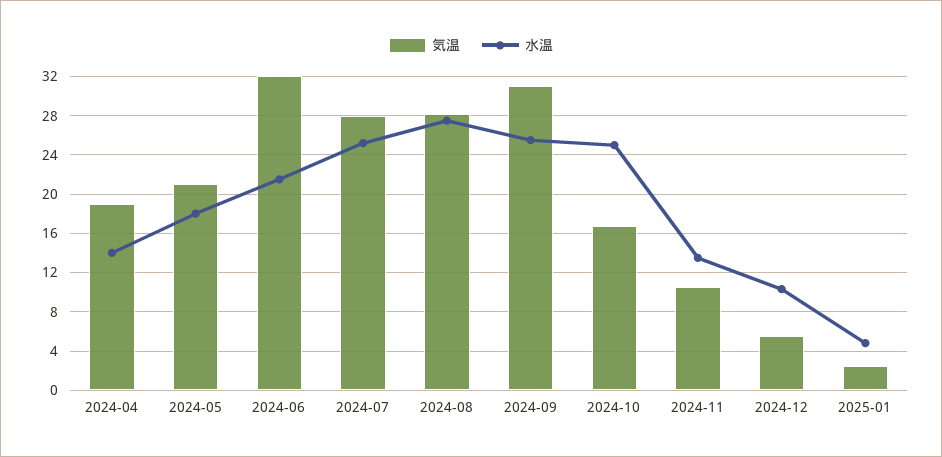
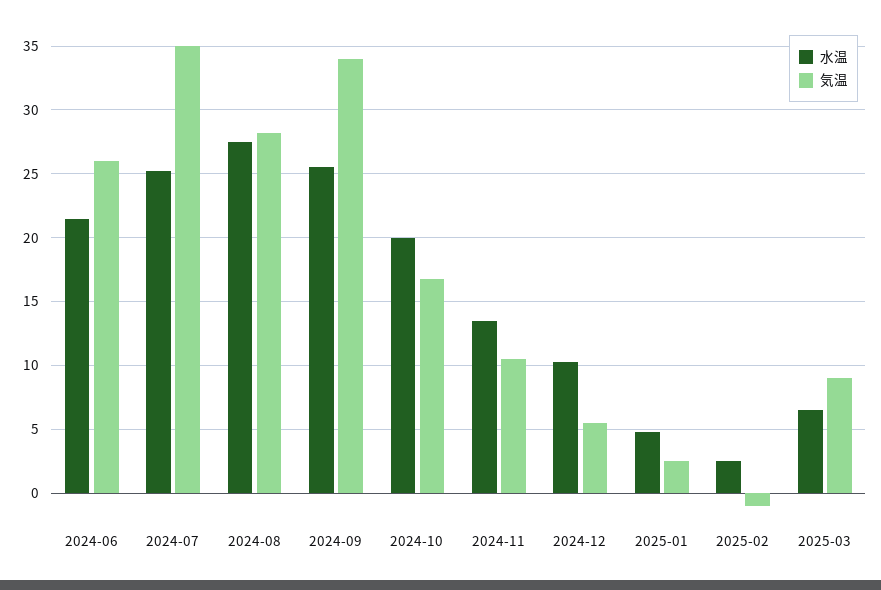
気温, 2024-04: 19 -> none
水温, 2024-04: 14 -> none
気温, 2024-05: 21 -> none
水温, 2024-05: 18 -> none
気温, 2024-06: 32 -> 26
気温, 2024-07: 28 -> 35
気温, 2024-09: 31 -> 34
水温, 2024-10: 25 -> 20
水温, 2025-02: none -> 2.5
気温, 2025-02: none -> -1
水温, 2025-03: none -> 6.5
気温, 2025-03: none -> 9

